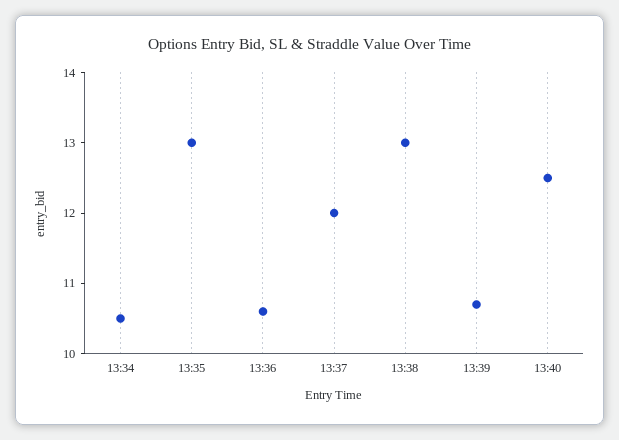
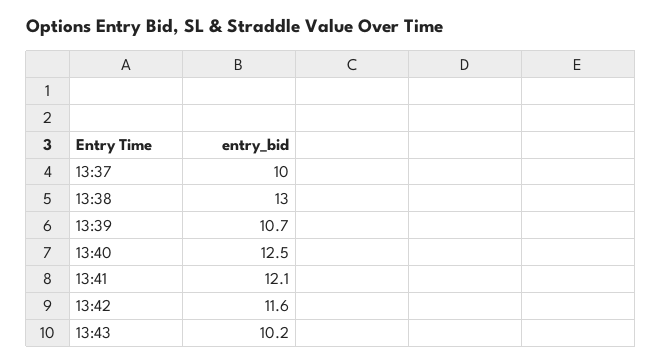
13:34: 10.5 -> none
13:35: 13 -> none
13:36: 10.5 -> none
13:37: 12 -> 10
13:41: none -> 12.1
13:42: none -> 11.6
13:43: none -> 10.2

